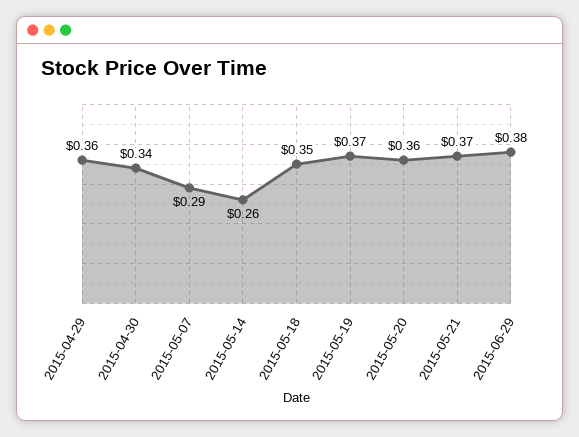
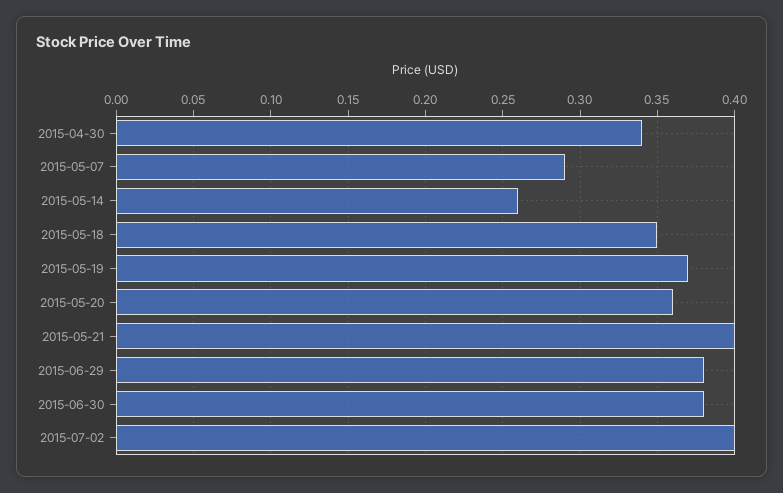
2015-04-29: 0.36 -> none
2015-05-21: 0.37 -> 0.4
2015-06-30: none -> 0.38
2015-07-02: none -> 0.4

